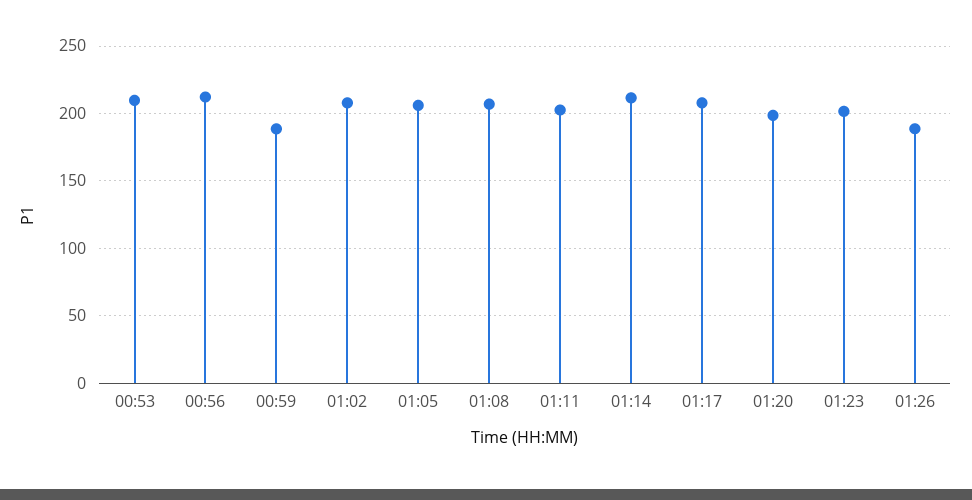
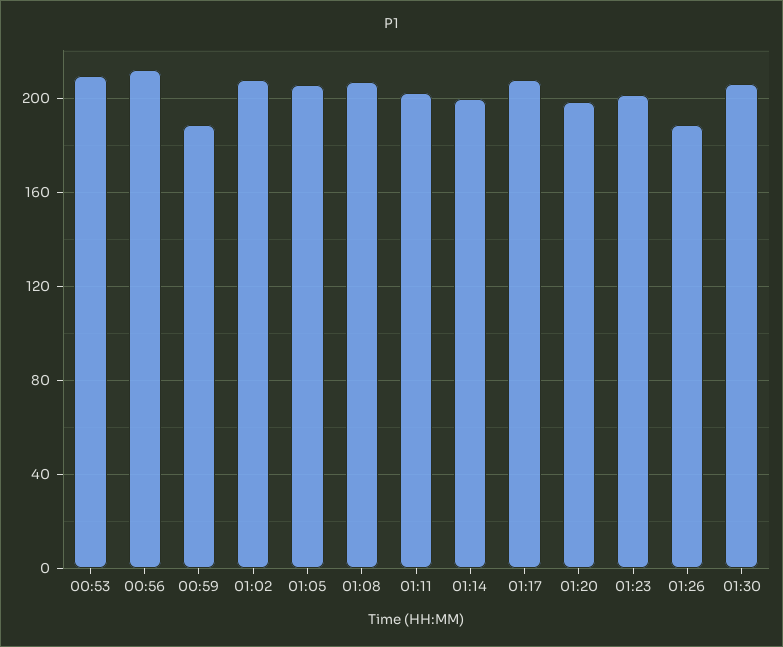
01:14: 210 -> 200
01:30: none -> 205

